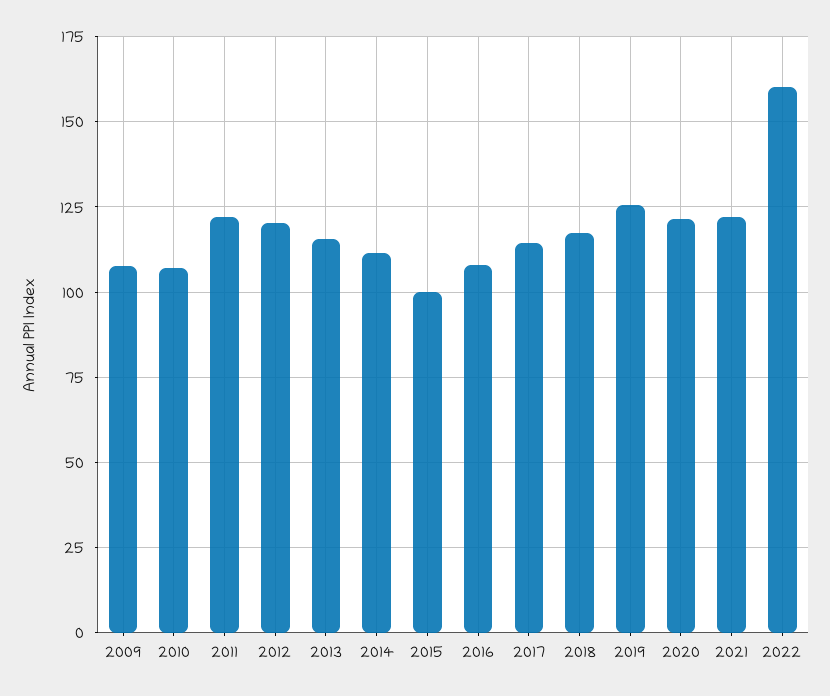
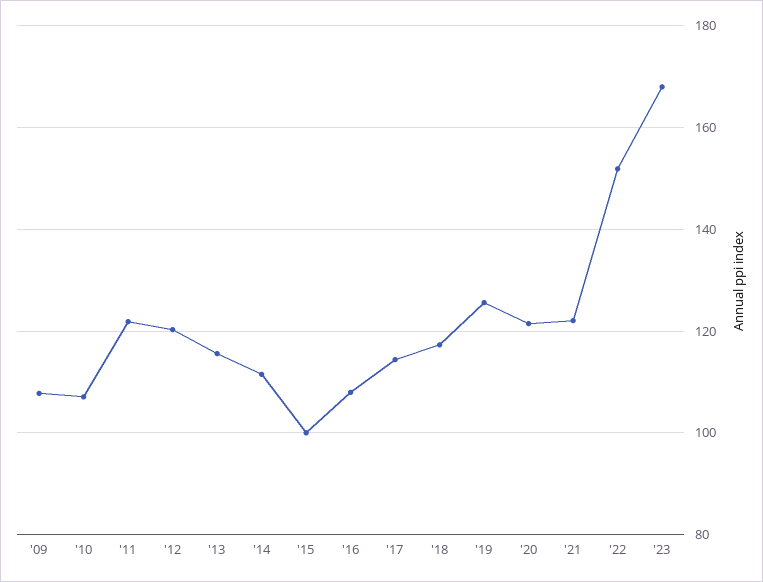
2022: 160 -> 152
'23: none -> 168

